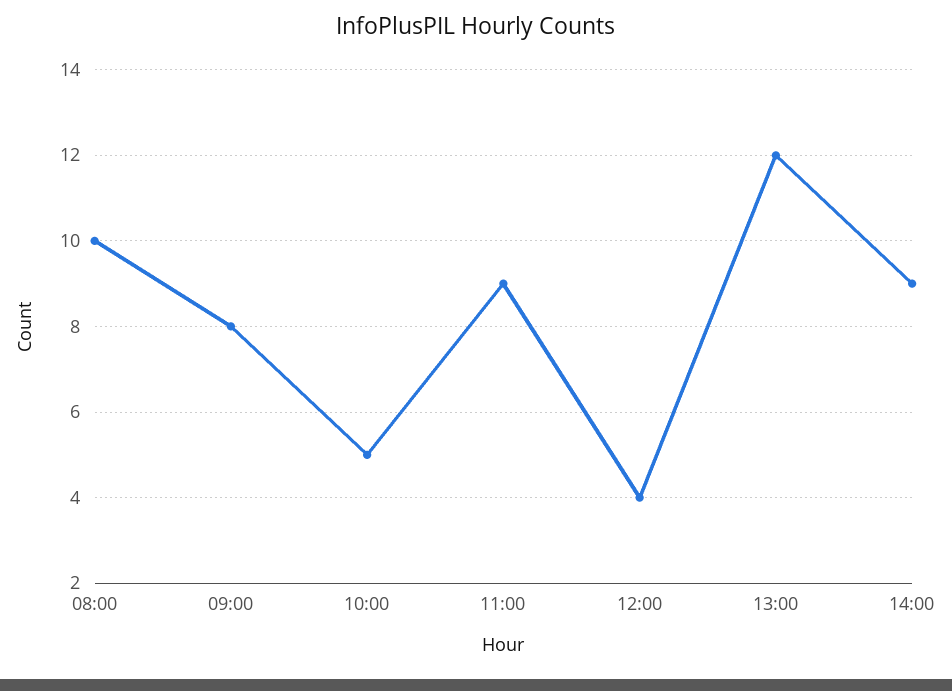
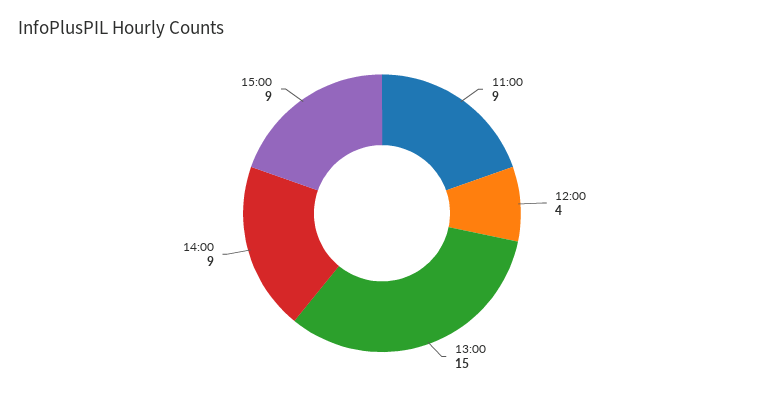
08:00: 10 -> none
09:00: 8 -> none
10:00: 5 -> none
13:00: 12 -> 15
15:00: none -> 9

